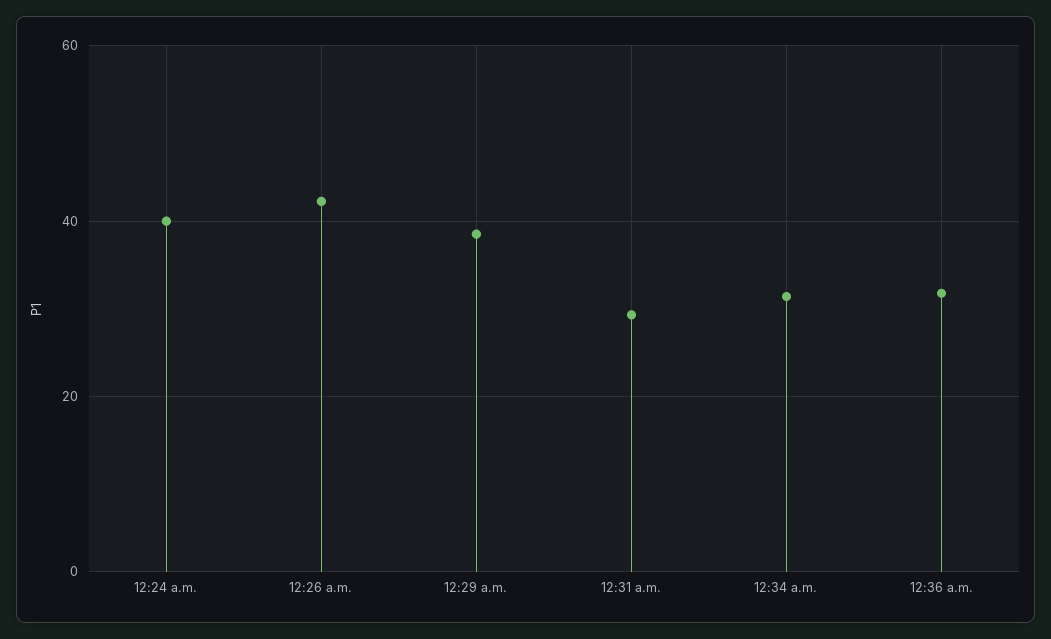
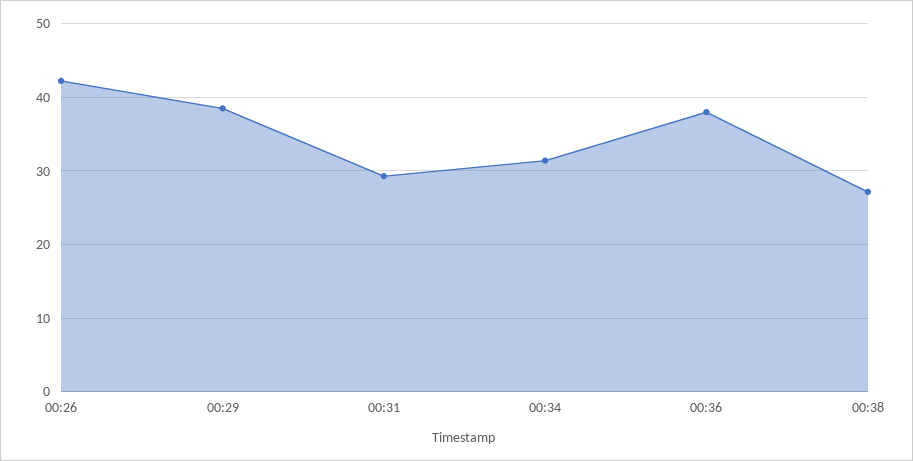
12:24 a.m.: 40 -> none
12:36 a.m.: 32 -> 38
00:38: none -> 27

